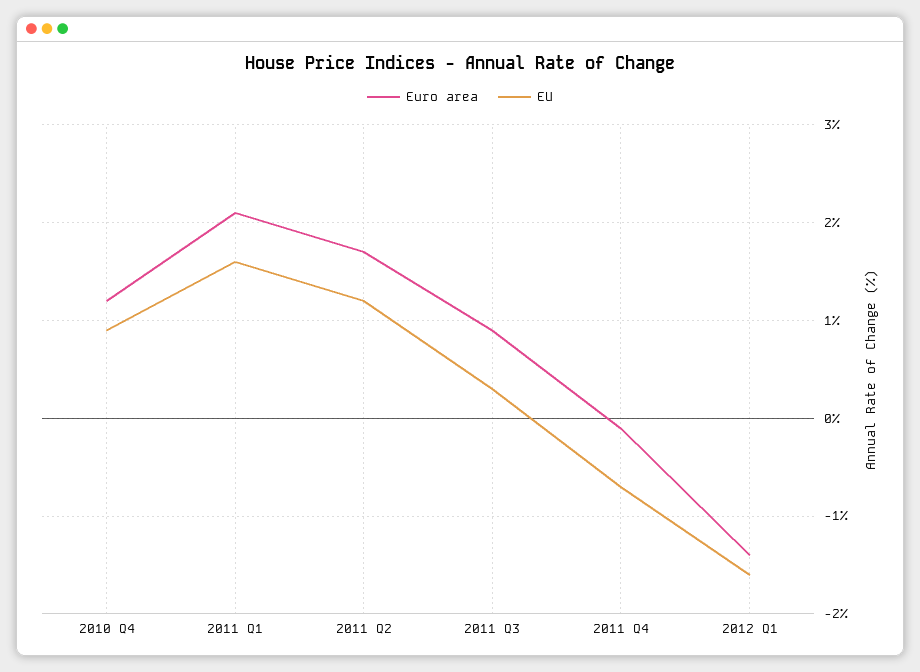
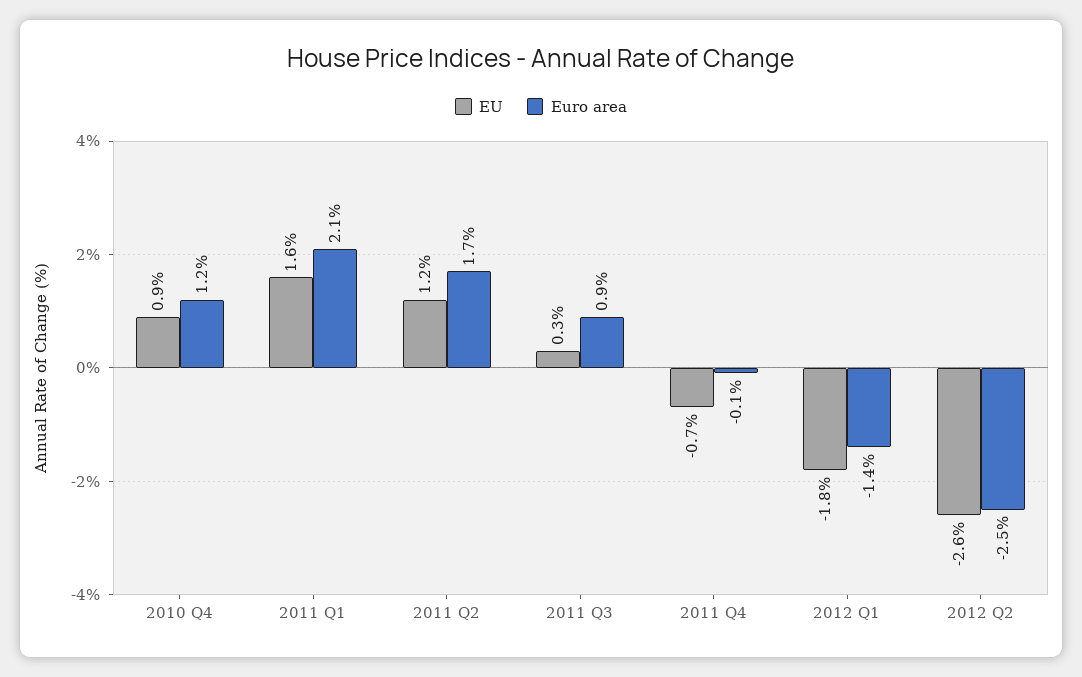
EU, 2012 Q1: -1.6 -> -1.8
EU, 2012 Q2: none -> -2.6
Euro area, 2012 Q2: none -> -2.5

